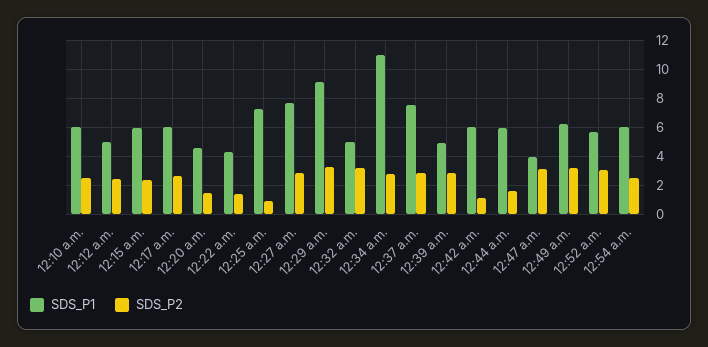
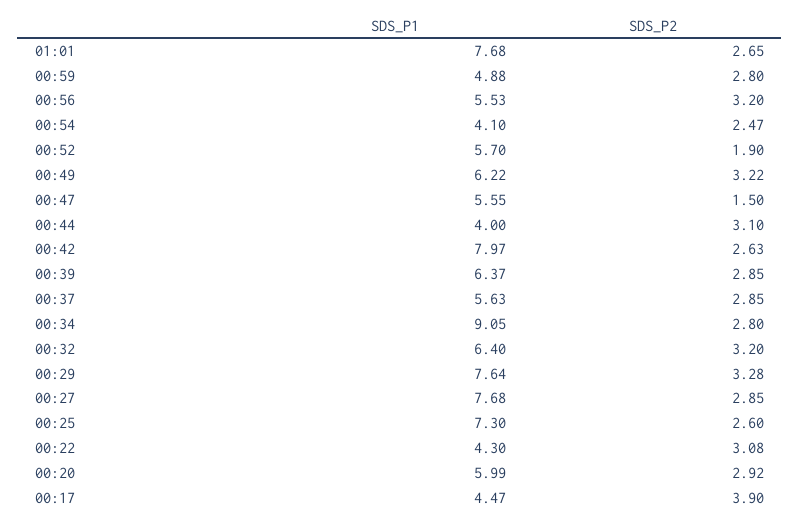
SDS_P1, 12:10 a.m.: 6 -> none
SDS_P2, 12:10 a.m.: 2.5 -> none
SDS_P1, 12:12 a.m.: 5 -> none
SDS_P2, 12:12 a.m.: 2.5 -> none
SDS_P1, 12:15 a.m.: 6 -> none
SDS_P2, 12:15 a.m.: 2.5 -> none
SDS_P1, 12:17 a.m.: 6 -> 4.47
SDS_P2, 12:17 a.m.: 2.5 -> 3.9
SDS_P1, 12:20 a.m.: 4.5 -> 5.99
SDS_P2, 12:20 a.m.: 1.5 -> 2.92
SDS_P2, 12:22 a.m.: 1.5 -> 3.08
SDS_P2, 12:25 a.m.: 1 -> 2.6
SDS_P1, 12:29 a.m.: 9 -> 7.64
SDS_P1, 12:32 a.m.: 5 -> 6.4
SDS_P1, 12:34 a.m.: 11 -> 9.05
SDS_P1, 12:37 a.m.: 7.5 -> 5.63
SDS_P1, 12:39 a.m.: 5 -> 6.37
SDS_P1, 12:42 a.m.: 6 -> 7.97
SDS_P2, 12:42 a.m.: 1 -> 2.63
SDS_P1, 12:44 a.m.: 6 -> 4
SDS_P2, 12:44 a.m.: 1.5 -> 3.1
SDS_P1, 12:47 a.m.: 4 -> 5.55
SDS_P2, 12:47 a.m.: 3 -> 1.5
SDS_P2, 12:52 a.m.: 3 -> 1.9
SDS_P1, 12:54 a.m.: 6 -> 4.1
SDS_P1, 01:01: none -> 7.68
SDS_P2, 01:01: none -> 2.65
SDS_P1, 00:59: none -> 4.88
SDS_P2, 00:59: none -> 2.8
SDS_P1, 00:56: none -> 5.53
SDS_P2, 00:56: none -> 3.2

